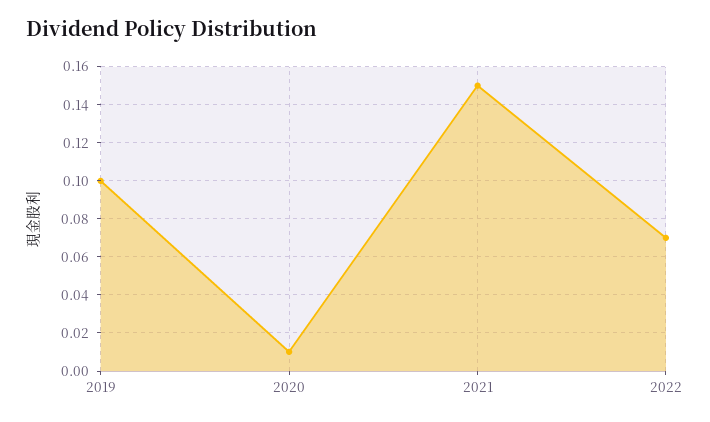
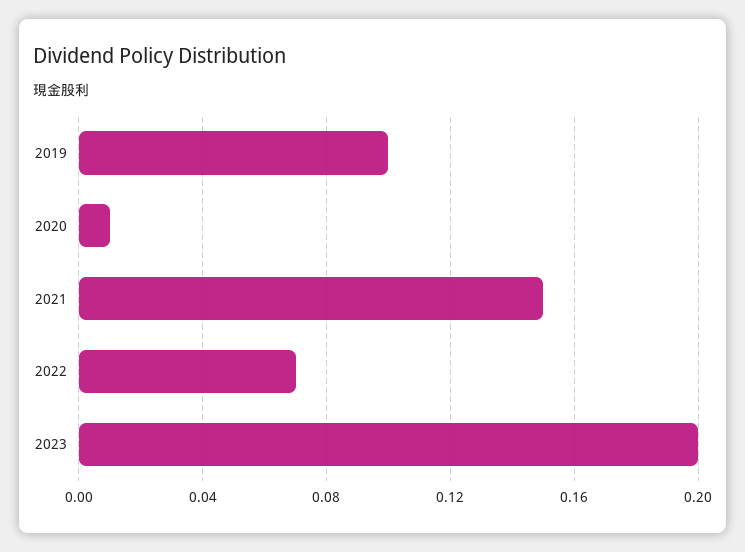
2023: none -> 0.2

